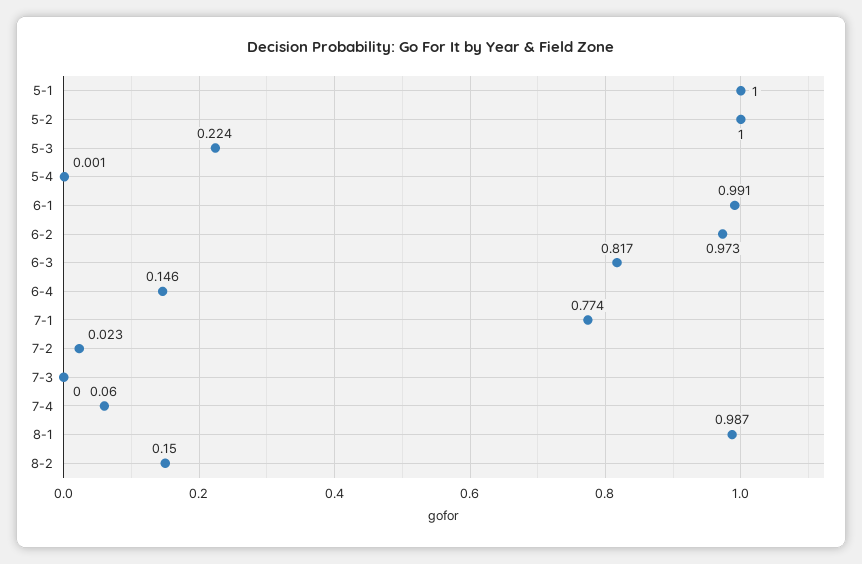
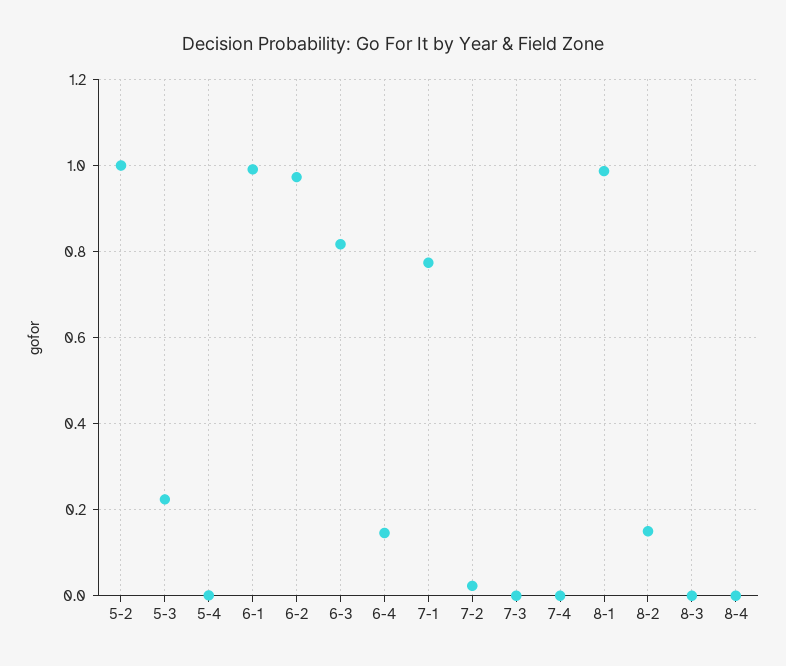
5-1: 1 -> none
7-4: 0.06 -> 0
8-3: none -> 0
8-4: none -> 0

